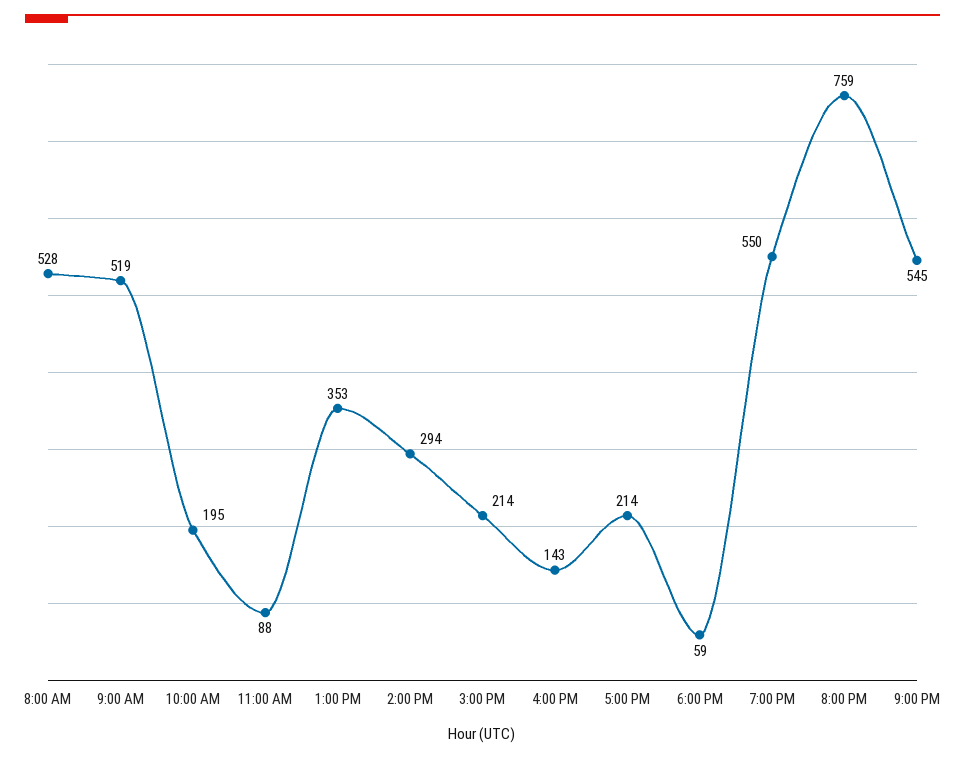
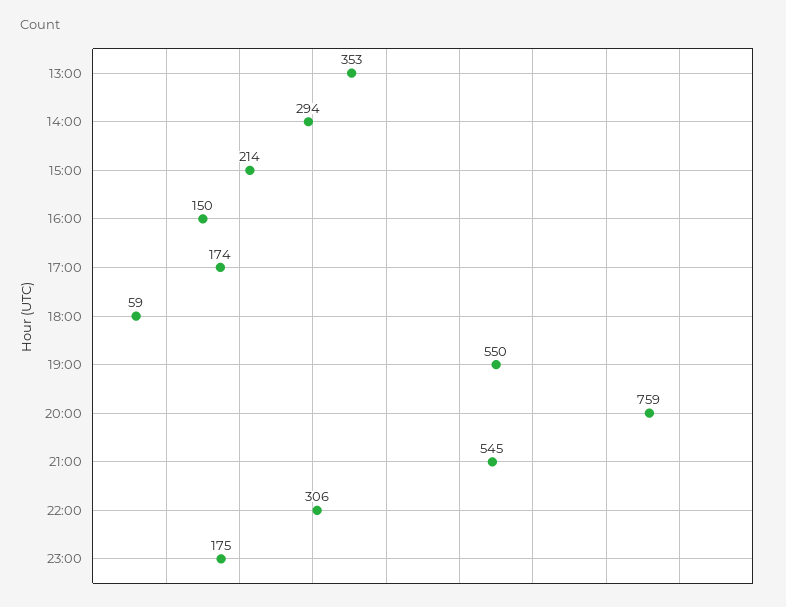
8:00 AM: 528 -> none
9:00 AM: 519 -> none
10:00 AM: 195 -> none
11:00 AM: 88 -> none
4:00 PM: 143 -> 150
5:00 PM: 214 -> 174
22:00: none -> 306
23:00: none -> 175

